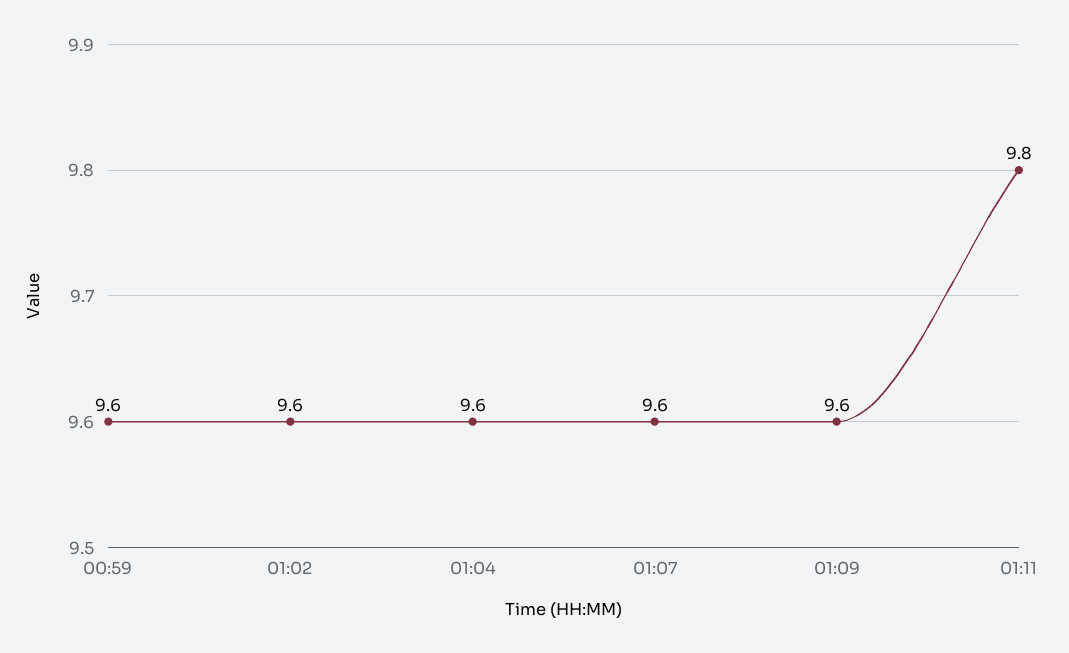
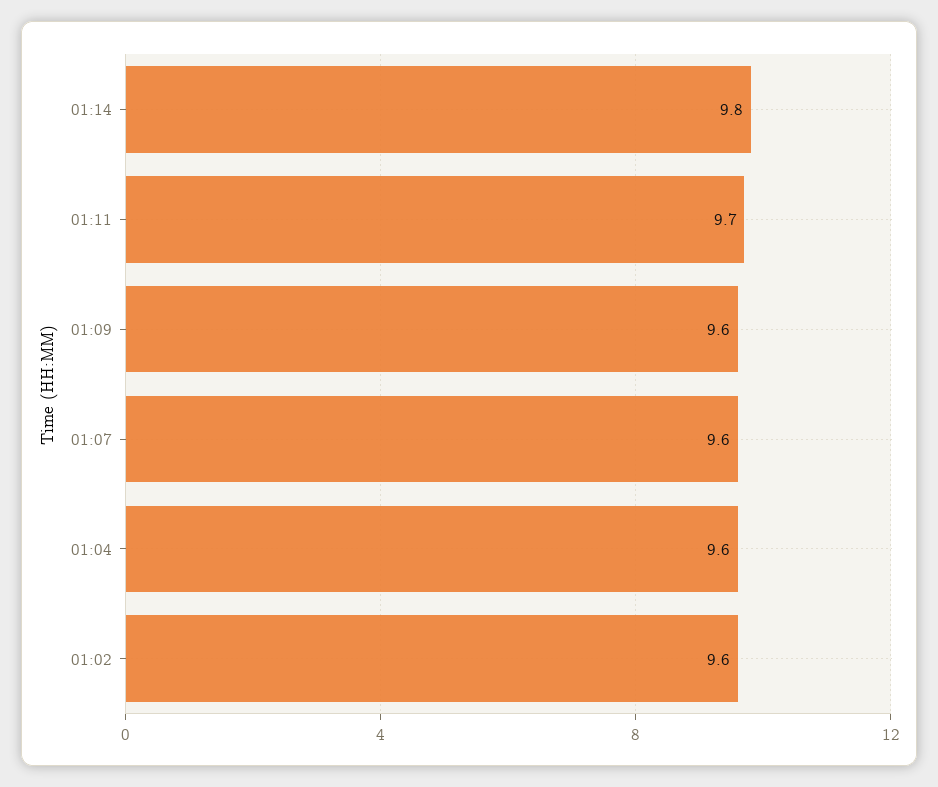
00:59: 9.6 -> none
01:11: 9.8 -> 9.7
01:14: none -> 9.8

